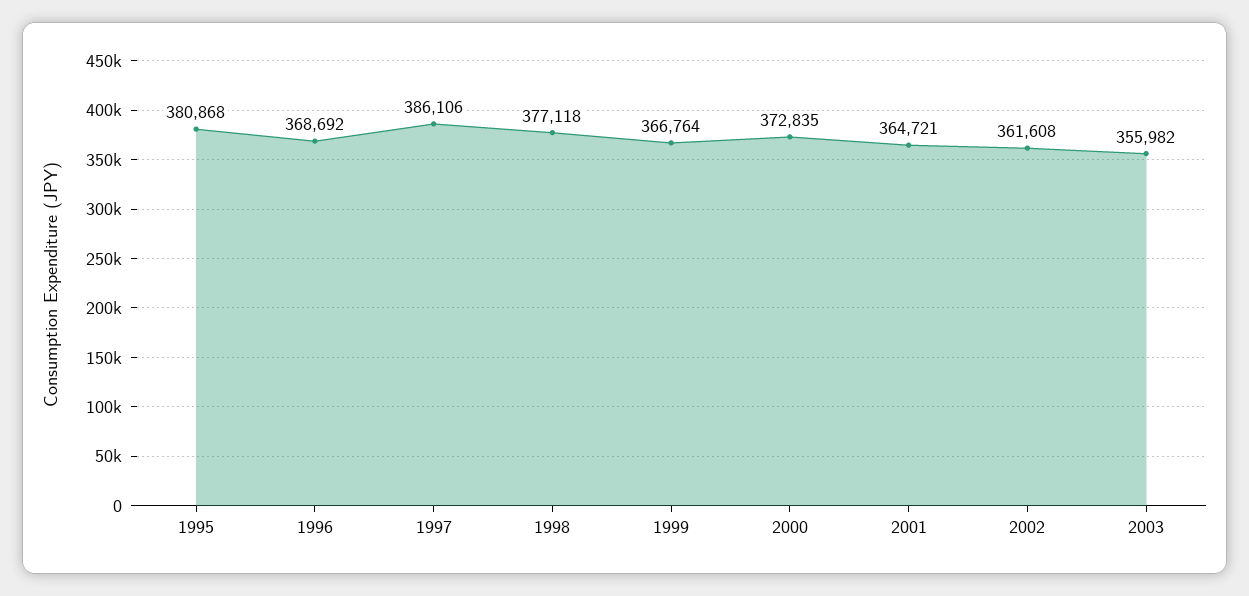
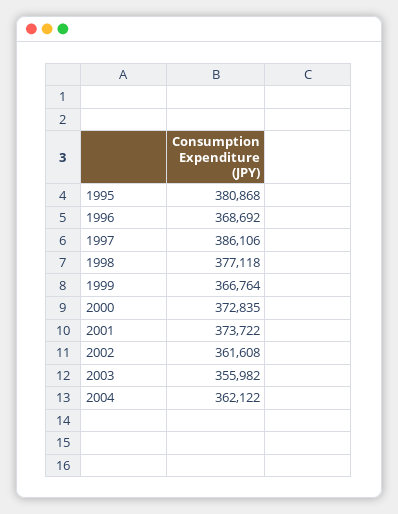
2001: 364721 -> 373722
2004: none -> 362122

